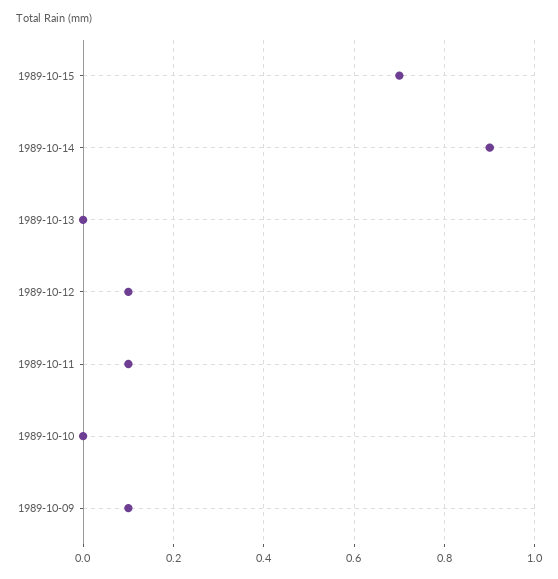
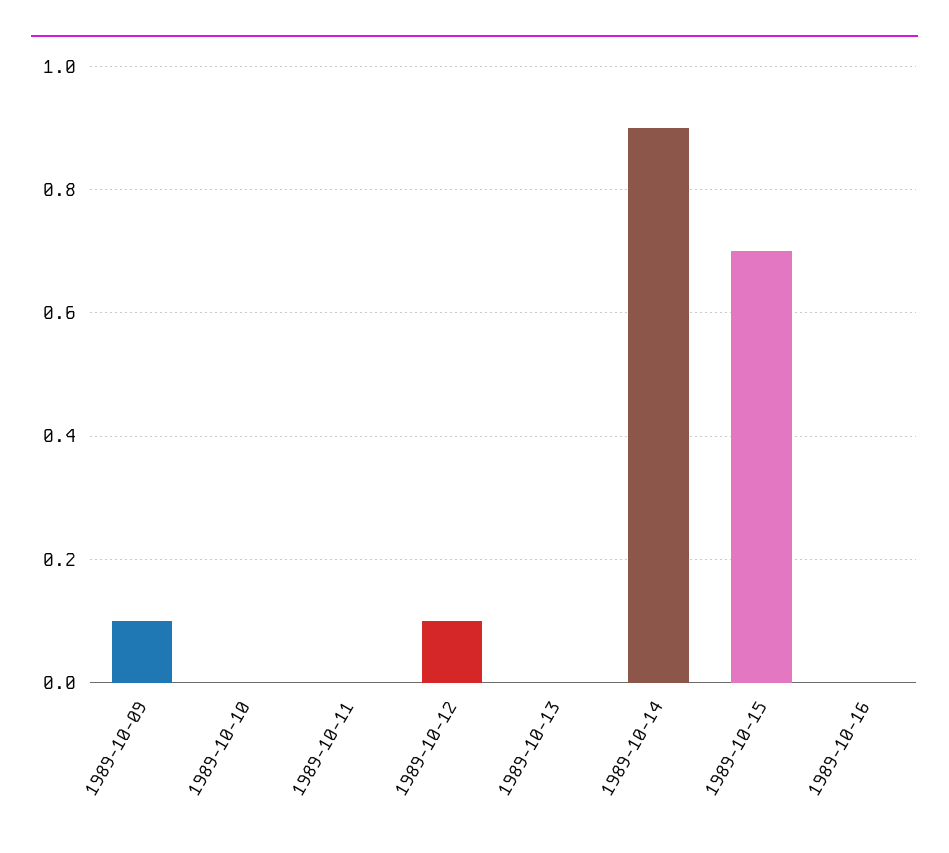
1989-10-11: 0.1 -> 0
1989-10-16: none -> 0

